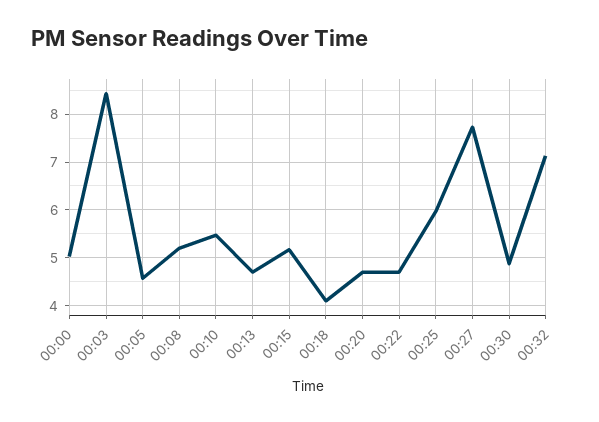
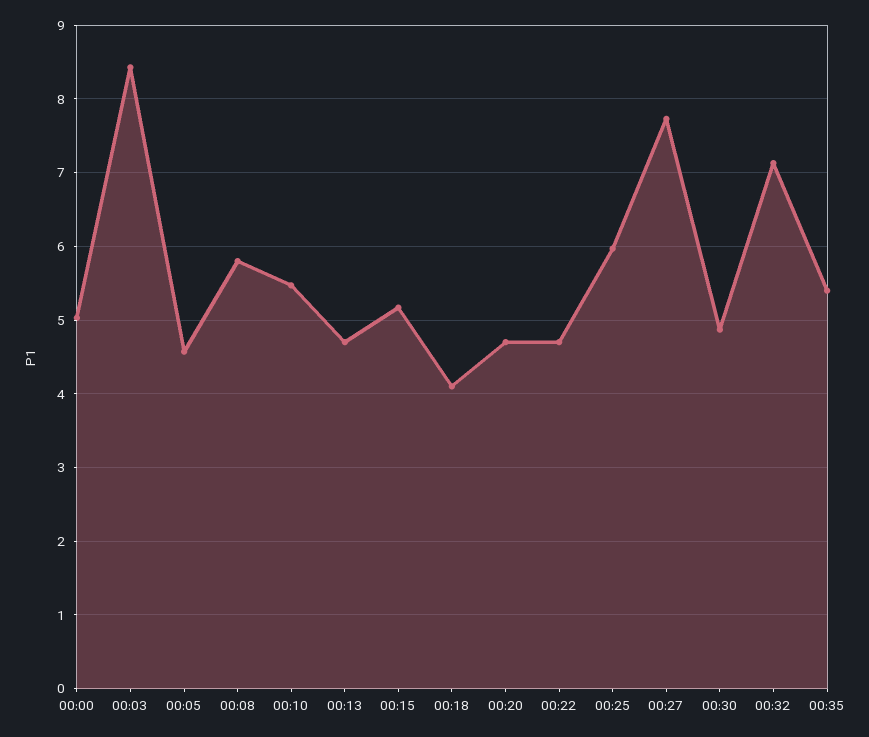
00:08: 5.2 -> 5.8
00:35: none -> 5.4

